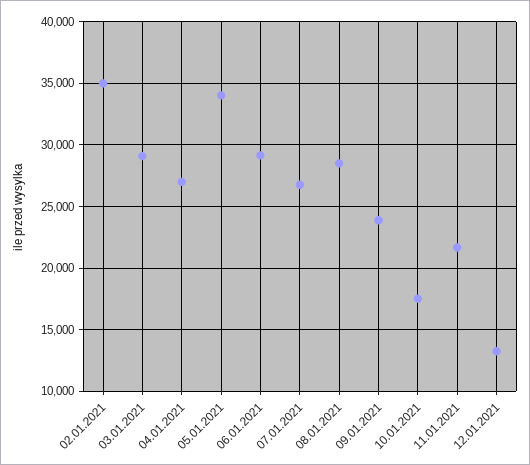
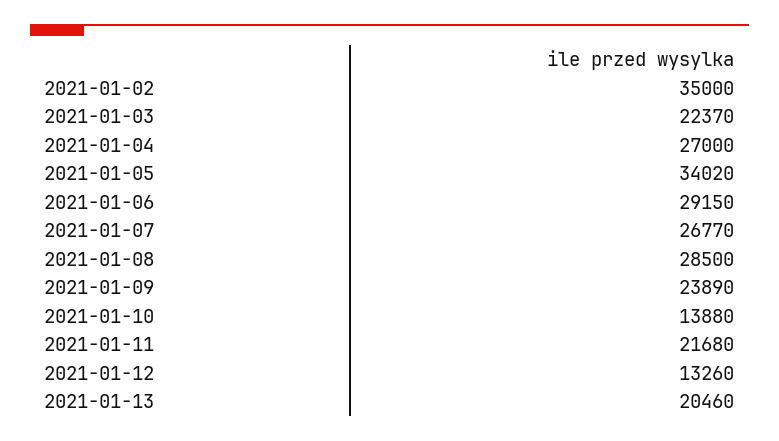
03.01.2021: 29000 -> 22370
10.01.2021: 17500 -> 13880
2021-01-13: none -> 20460

